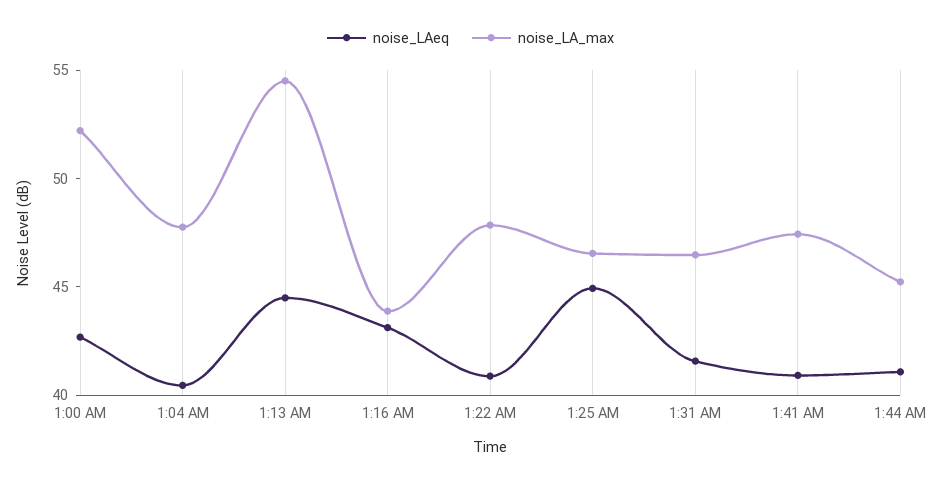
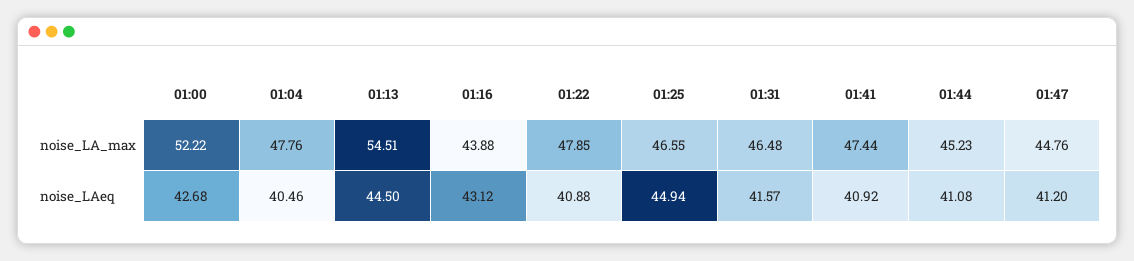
noise_LA_max, 01:47: none -> 44.76
noise_LAeq, 01:47: none -> 41.2

